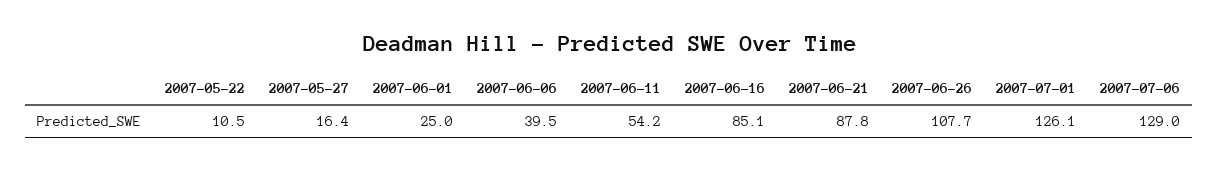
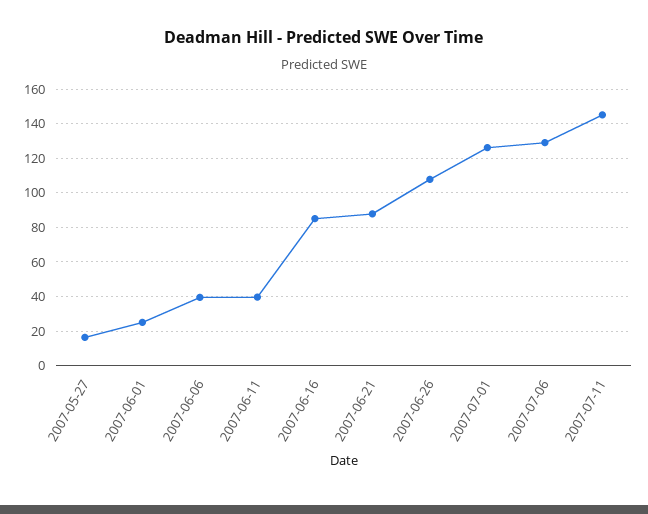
2007-05-22: 10.5 -> none
2007-06-11: 54.2 -> 40
2007-07-11: none -> 145

